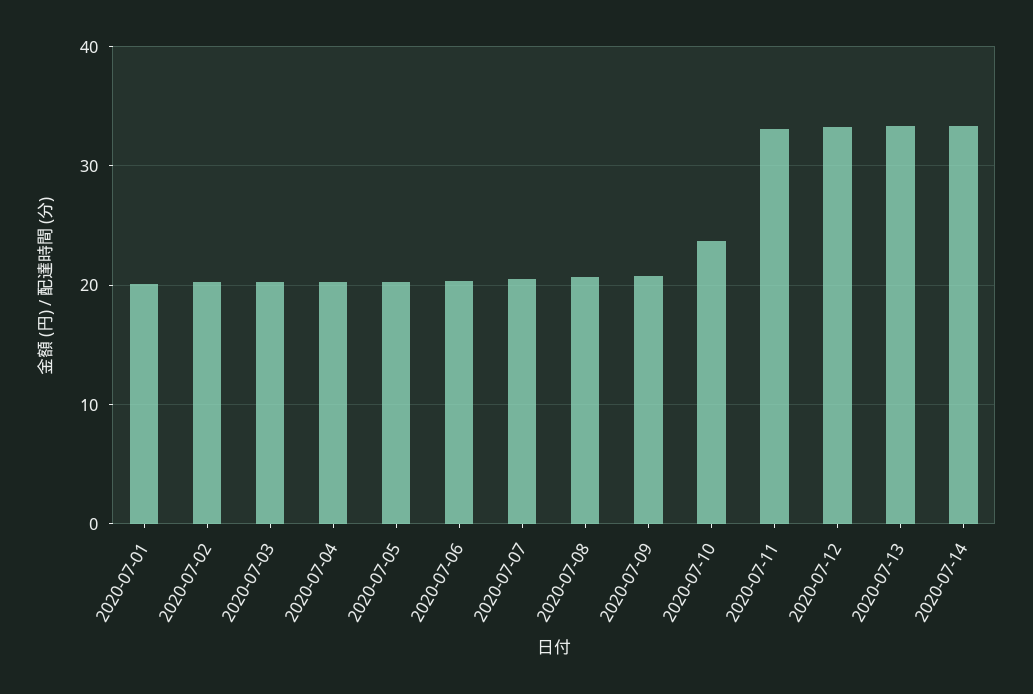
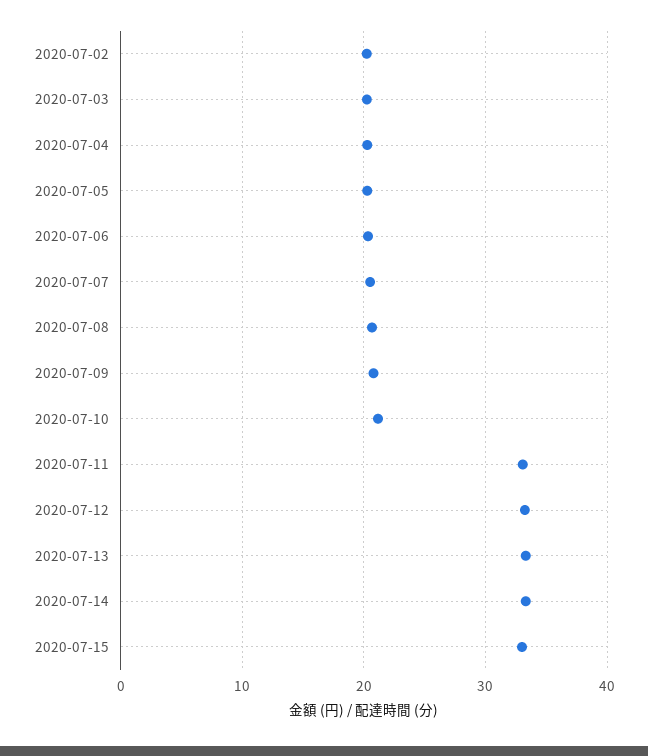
2020-07-01: 20 -> none
2020-07-10: 24 -> 21
2020-07-15: none -> 33

